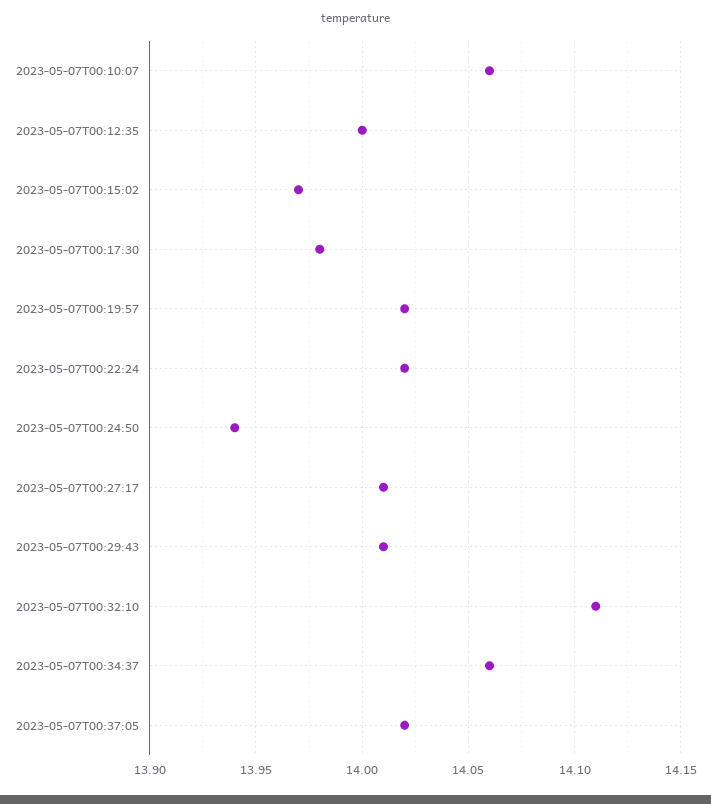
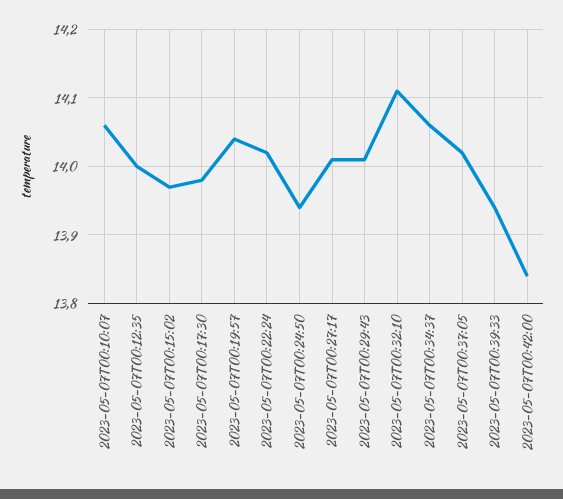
2023-05-07T00:19:57: 14.02 -> 14.04
2023-05-07T00:39:33: none -> 13.94
2023-05-07T00:42:00: none -> 13.84

